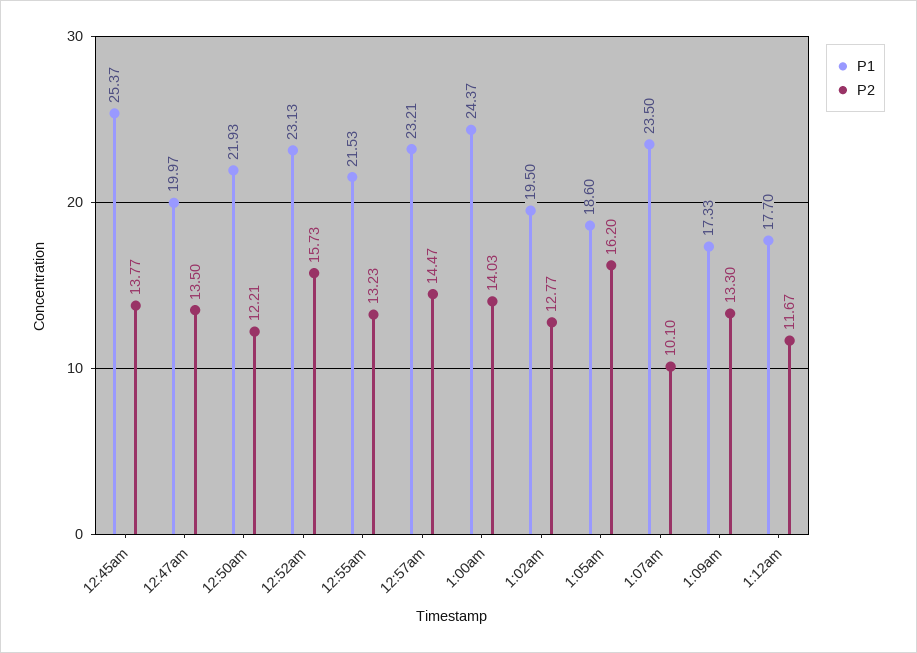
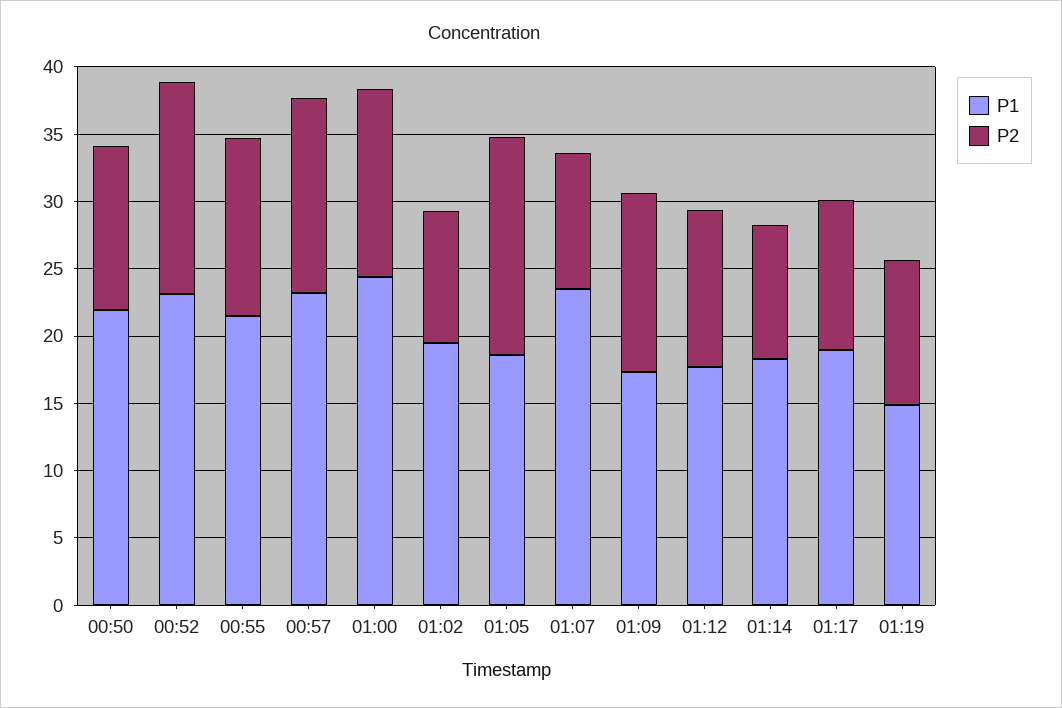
P1, 12:45am: 25.37 -> none
P2, 12:45am: 13.77 -> none
P1, 12:47am: 19.97 -> none
P2, 12:47am: 13.5 -> none
P2, 1:02am: 12.77 -> 10
P1, 01:14: none -> 18
P2, 01:14: none -> 10
P1, 01:17: none -> 19
P2, 01:17: none -> 11
P1, 01:19: none -> 15
P2, 01:19: none -> 11

